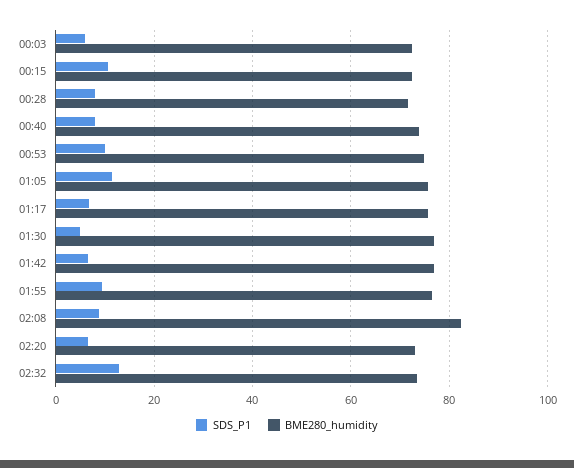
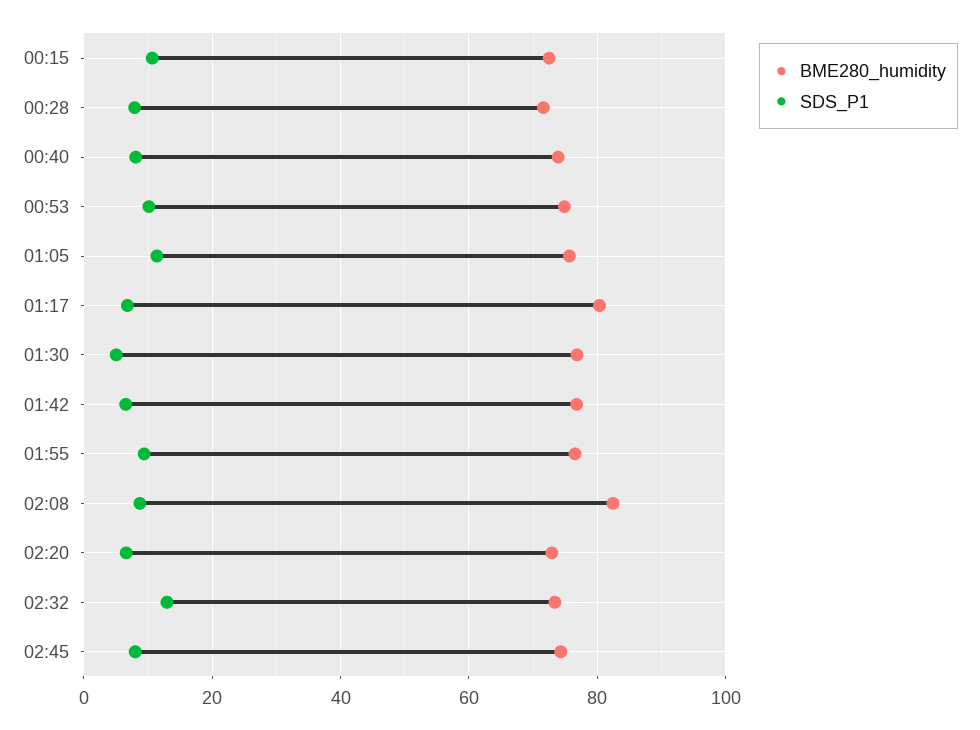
SDS_P1, 00:03: 6 -> none
BME280_humidity, 00:03: 72 -> none
BME280_humidity, 01:17: 76 -> 80
BME280_humidity, 02:45: none -> 74
SDS_P1, 02:45: none -> 8

